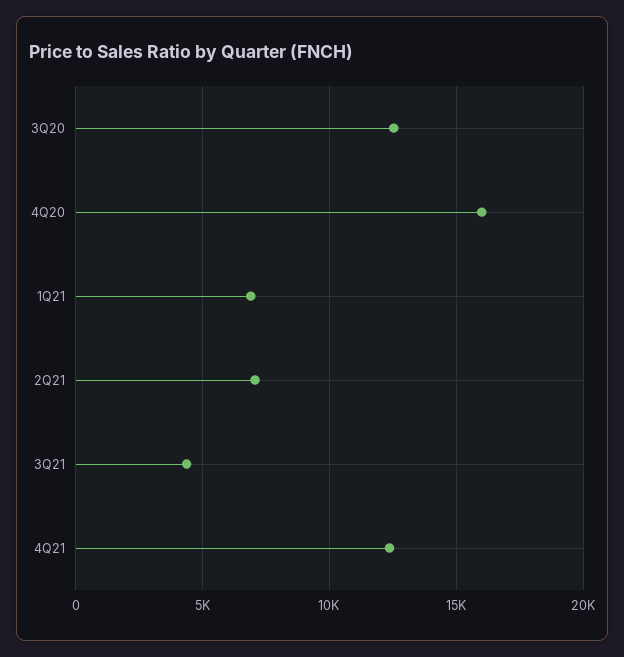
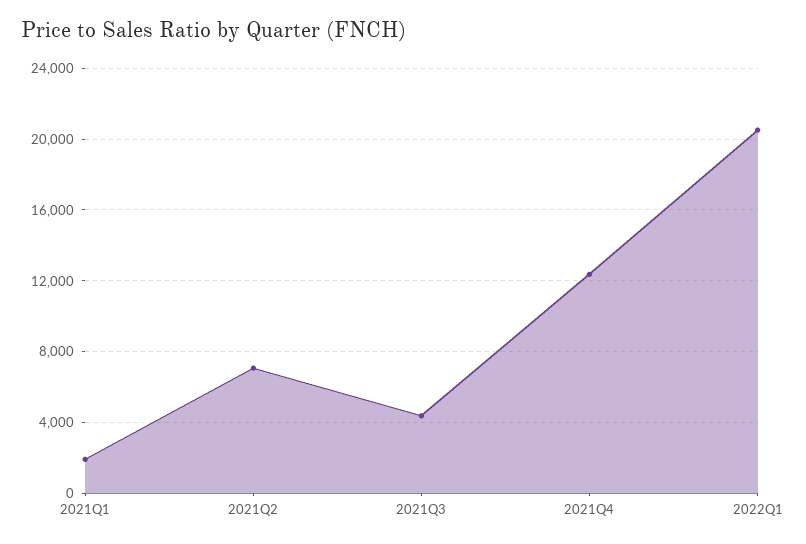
3Q20: 12500 -> none
4Q20: 16000 -> none
1Q21: 7000 -> 2000
2022Q1: none -> 20500

